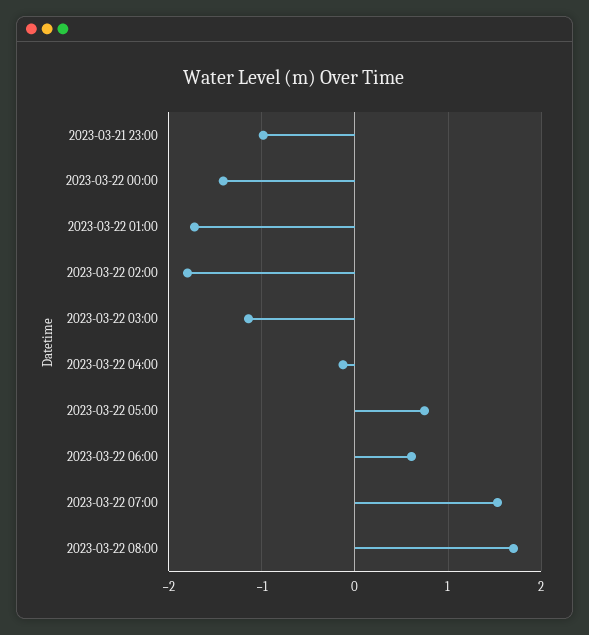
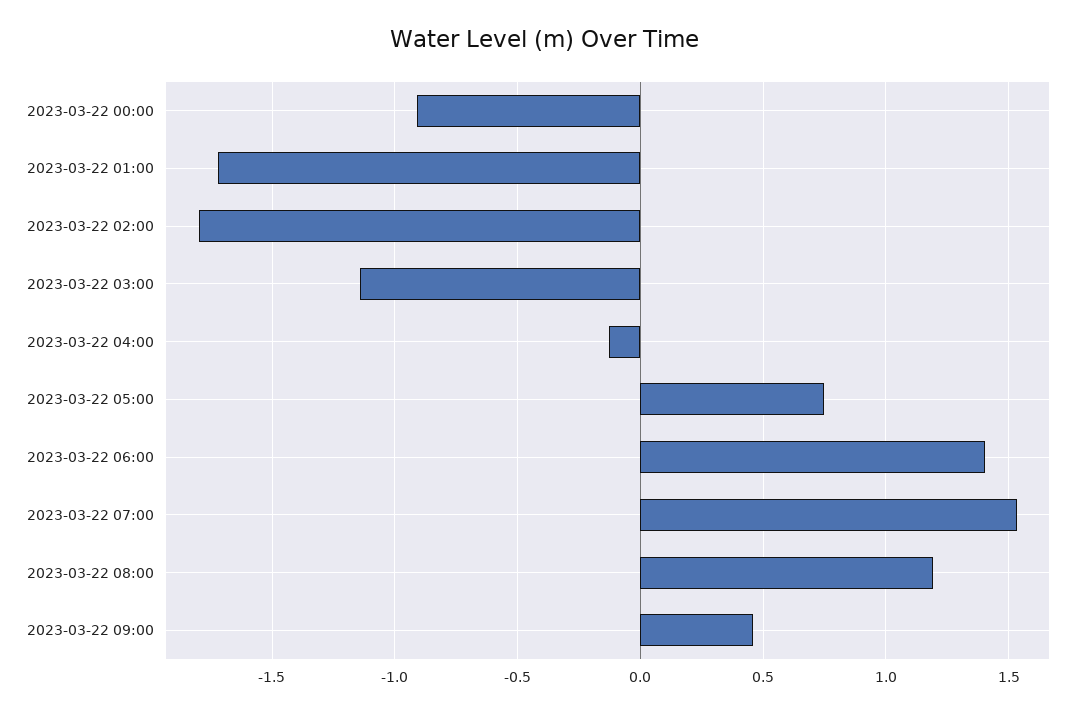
2023-03-21 23:00: -1 -> none
2023-03-22 00:00: -1.4 -> -0.9
2023-03-22 06:00: 0.6 -> 1.4
2023-03-22 08:00: 1.7 -> 1.2
2023-03-22 09:00: none -> 0.45

